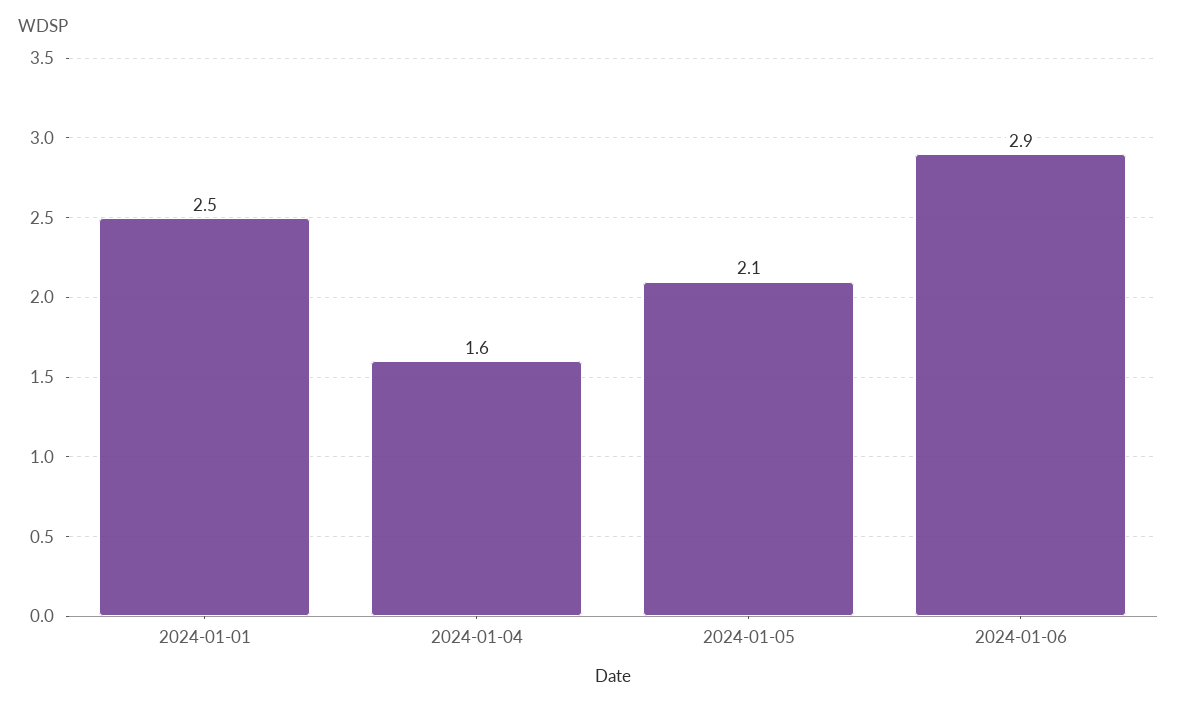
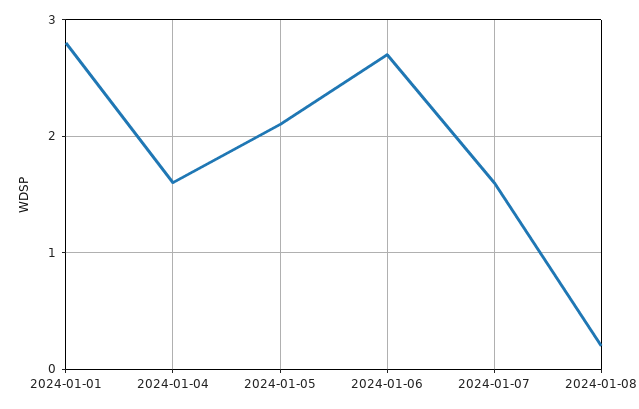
2024-01-01: 2.5 -> 2.8
2024-01-06: 2.9 -> 2.7
2024-01-07: none -> 1.6
2024-01-08: none -> 0.2

